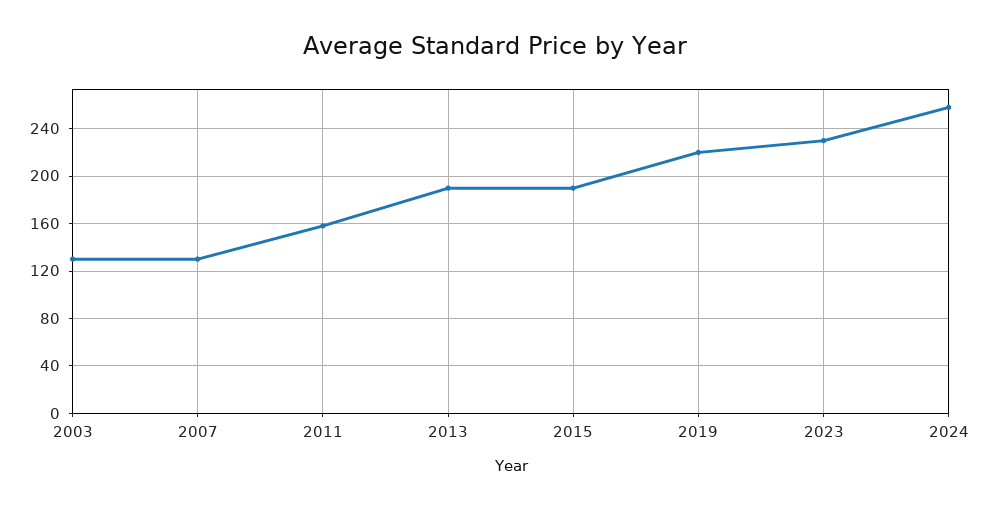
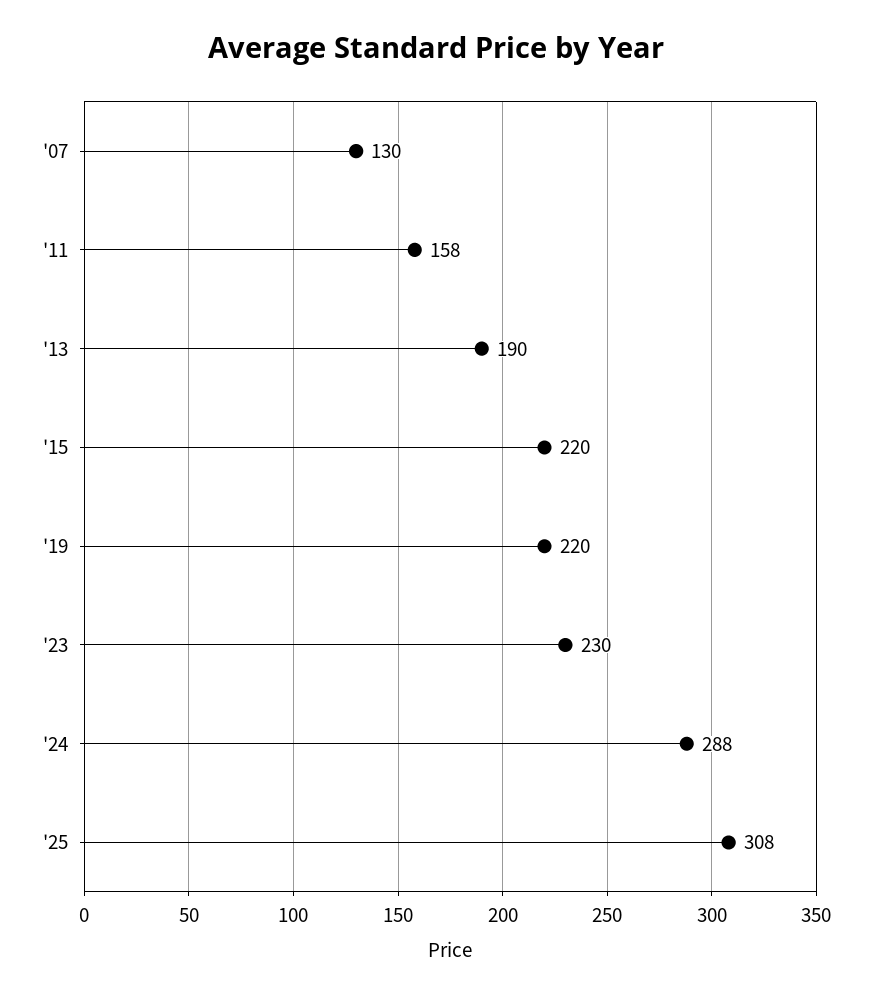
2003: 130 -> none
2015: 190 -> 220
2024: 260 -> 288
'25: none -> 308

